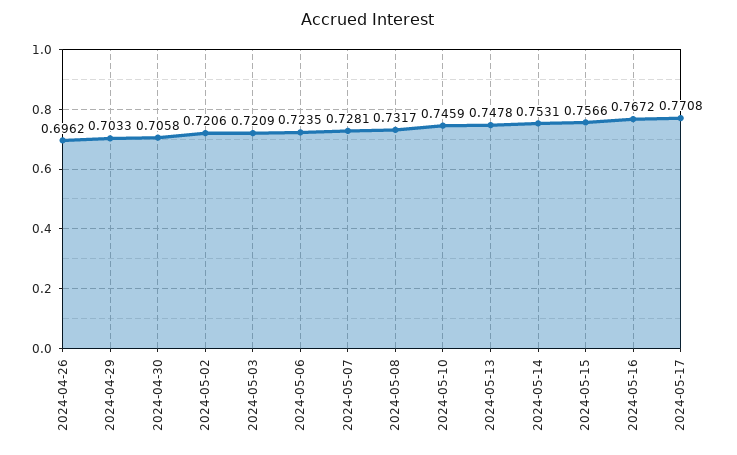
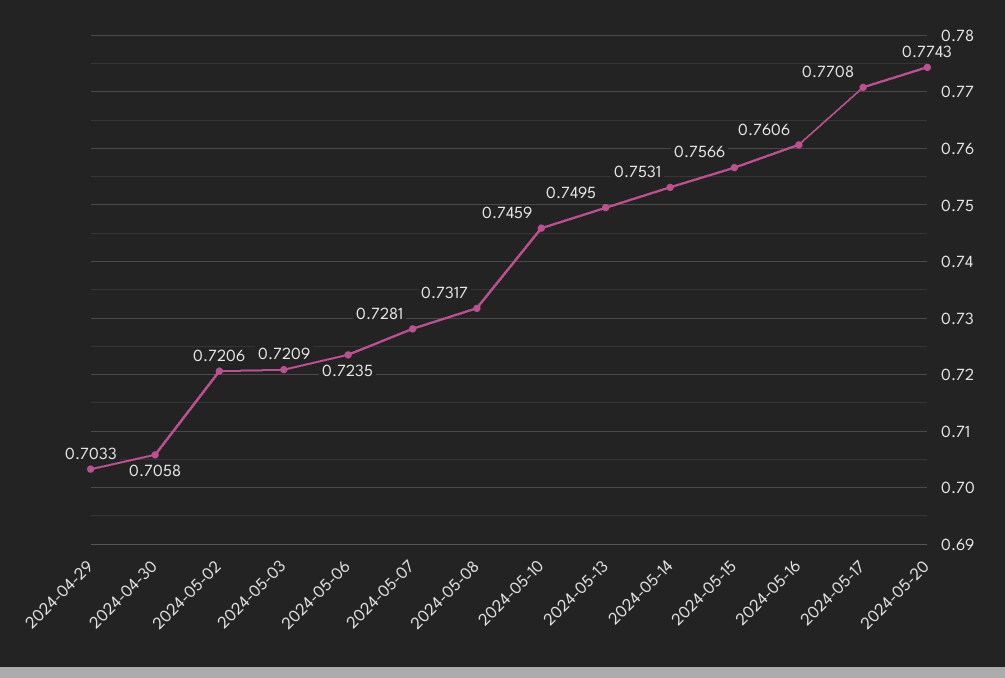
2024-04-26: 0.6962 -> none
2024-05-13: 0.7478 -> 0.7495
2024-05-16: 0.7672 -> 0.7606
2024-05-20: none -> 0.7743

